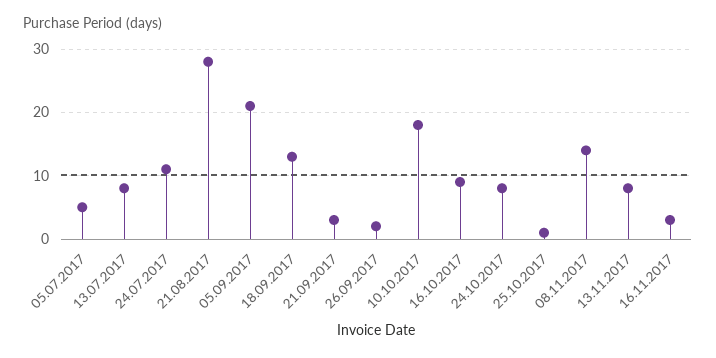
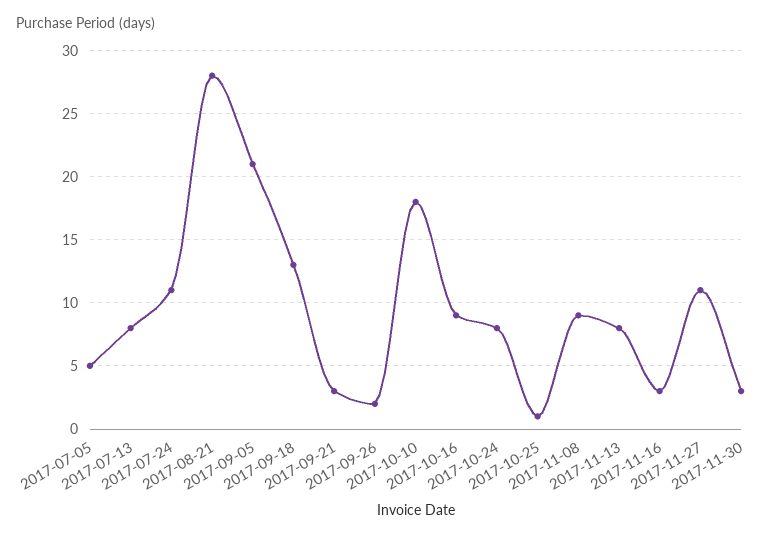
08.11.2017: 14 -> 9
2017-11-27: none -> 11
2017-11-30: none -> 3

